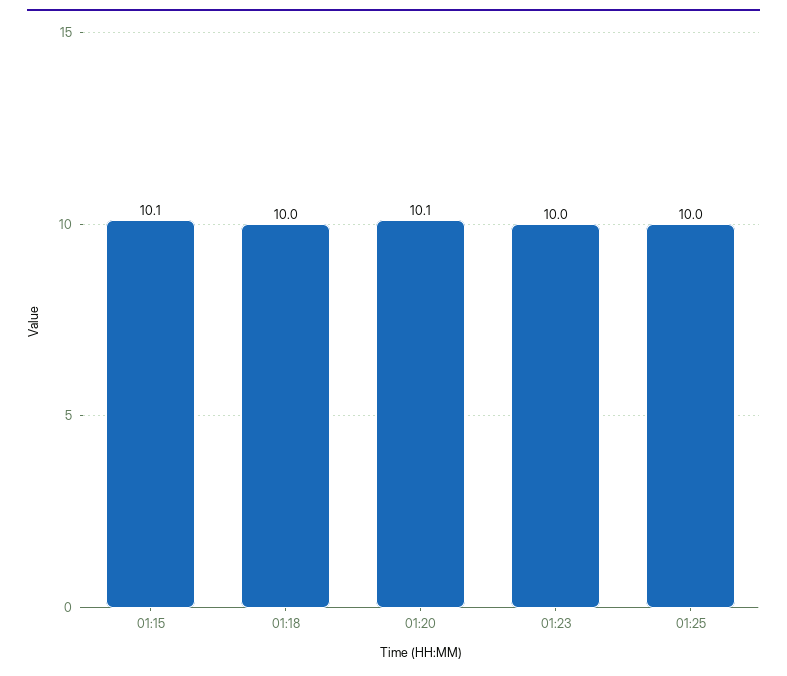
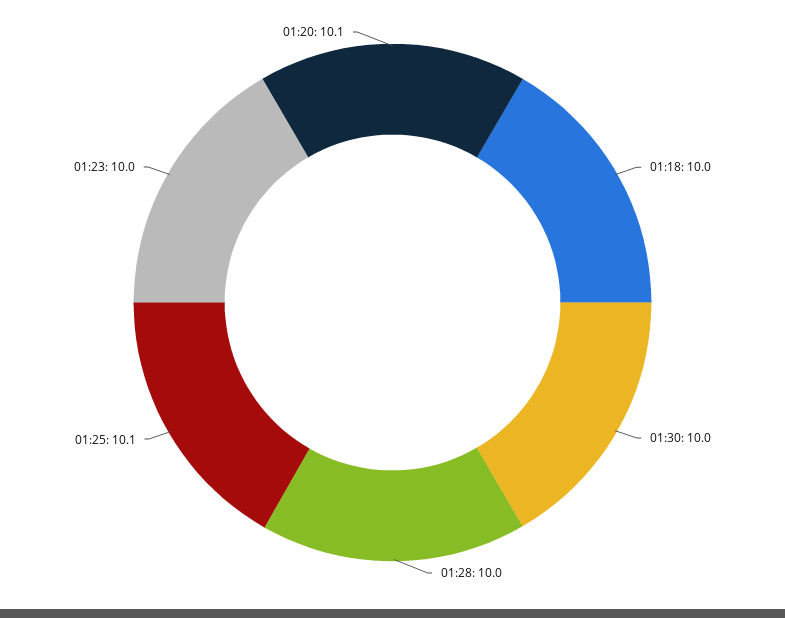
01:15: 10.1 -> none
01:25: 10 -> 10.1
01:30: none -> 10
01:28: none -> 10

